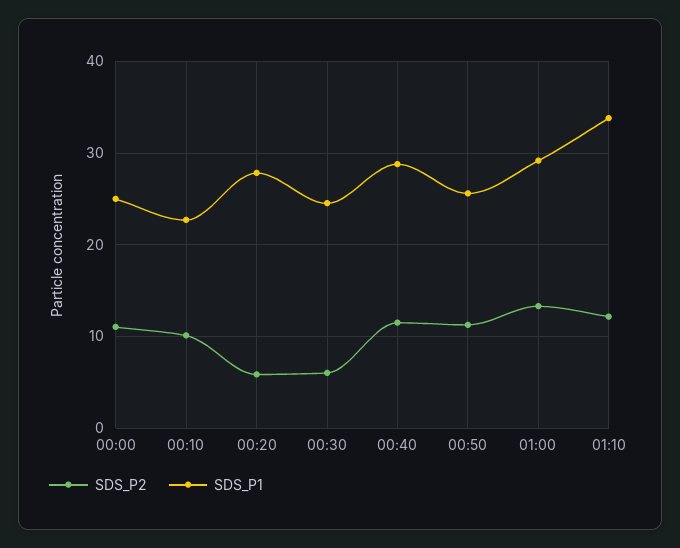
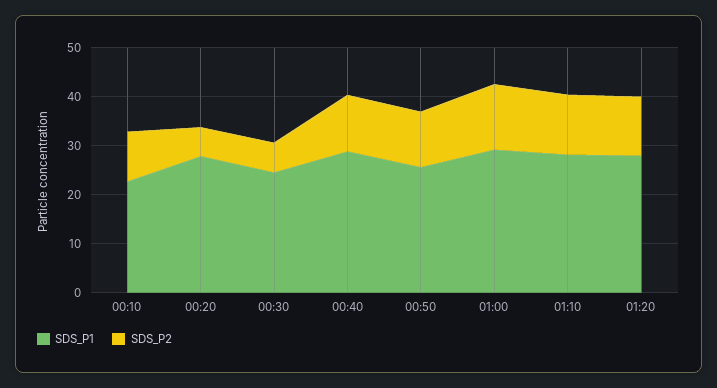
SDS_P2, 00:00: 11 -> none
SDS_P1, 00:00: 25 -> none
SDS_P1, 01:10: 34 -> 28
SDS_P1, 01:20: none -> 28
SDS_P2, 01:20: none -> 12

